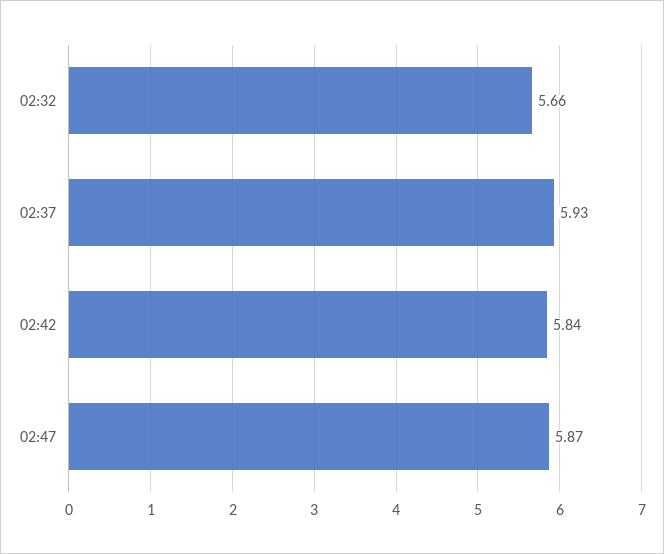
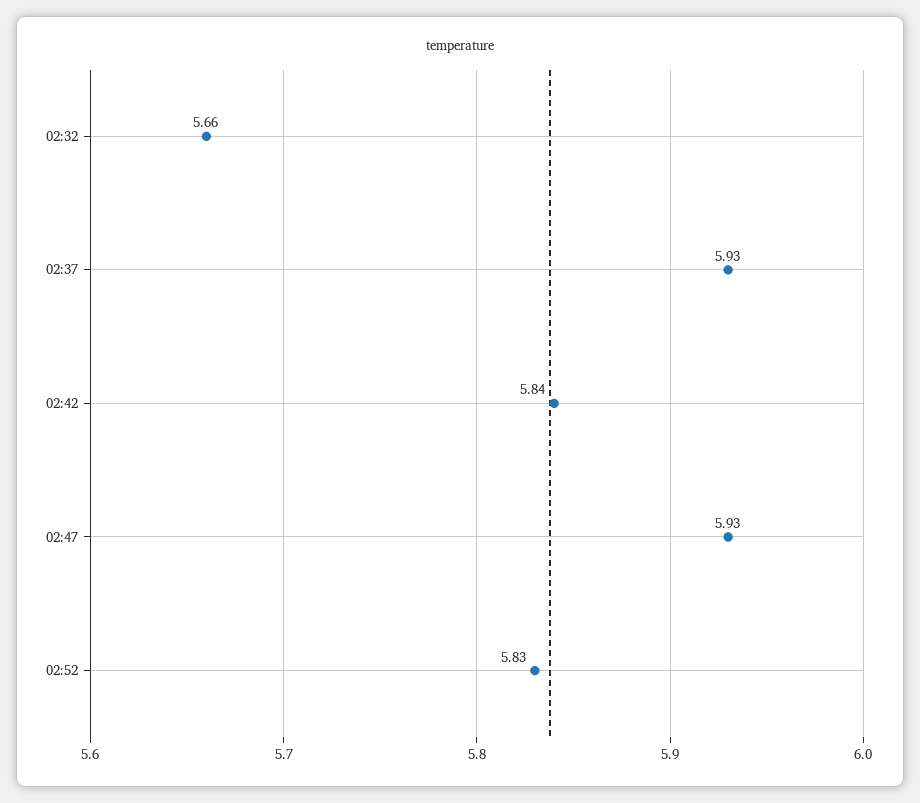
02:47: 5.87 -> 5.93
02:52: none -> 5.83

